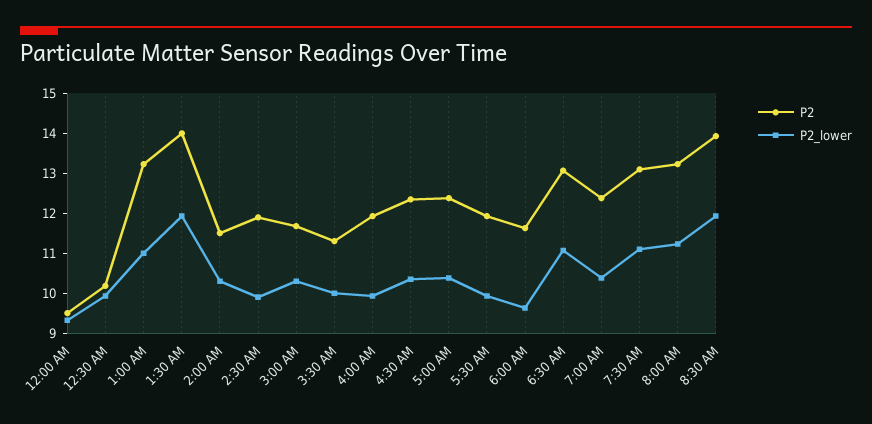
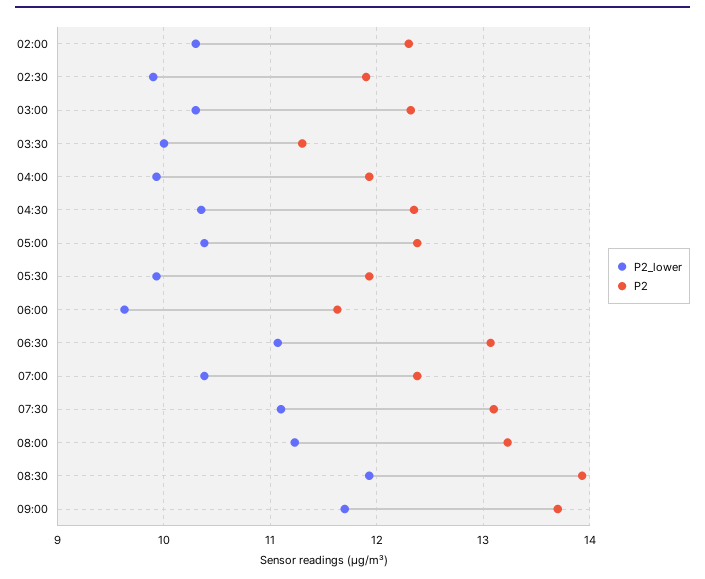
P2, 12:00 AM: 9.5 -> none
P2_lower, 12:00 AM: 9.25 -> none
P2, 12:30 AM: 10.25 -> none
P2_lower, 12:30 AM: 10 -> none
P2, 1:00 AM: 13.25 -> none
P2_lower, 1:00 AM: 11 -> none
P2, 1:30 AM: 14 -> none
P2_lower, 1:30 AM: 12 -> none
P2, 2:00 AM: 11.5 -> 12.3
P2, 3:00 AM: 11.75 -> 12.3
P2_lower, 09:00: none -> 11.7
P2, 09:00: none -> 13.7

